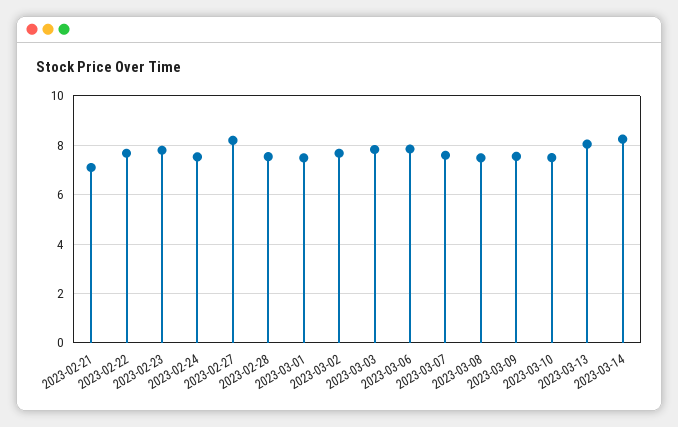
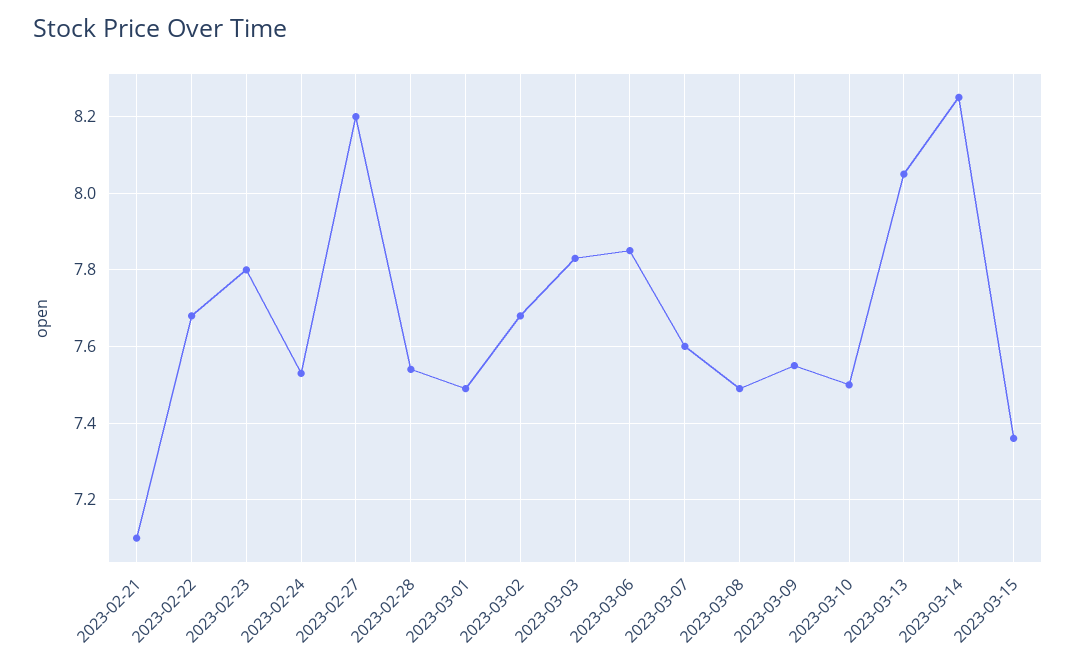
2023-03-15: none -> 7.35

